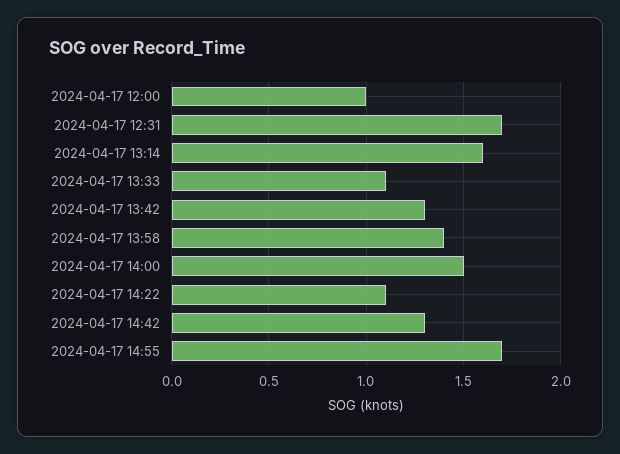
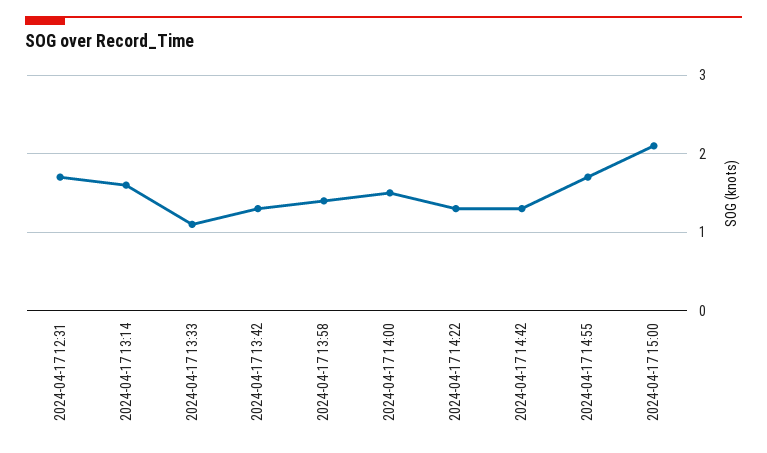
2024-04-17 12:00: 1 -> none
2024-04-17 14:22: 1.1 -> 1.3
2024-04-17 15:00: none -> 2.1

